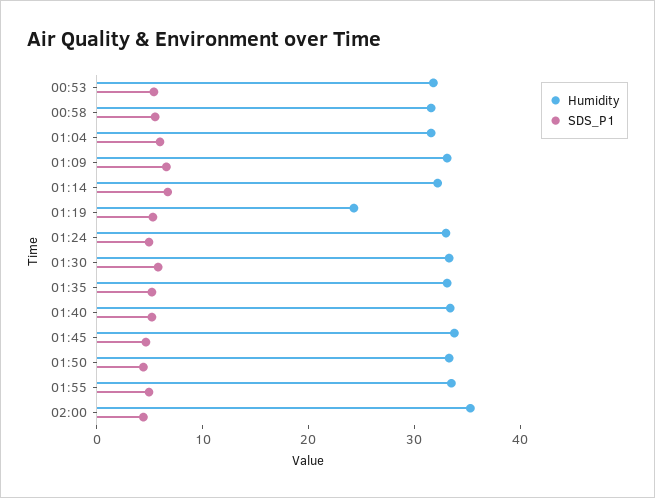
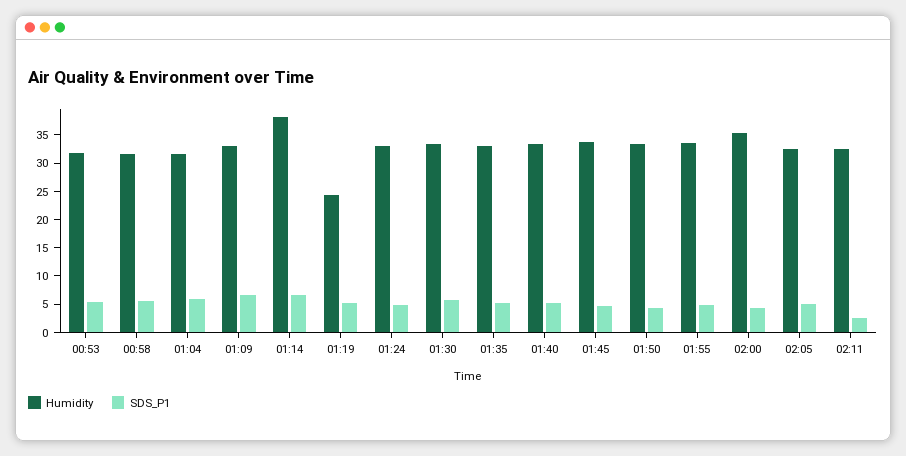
Humidity, 01:14: 32 -> 37.5
Humidity, 02:05: none -> 32.5
SDS_P1, 02:05: none -> 5
Humidity, 02:11: none -> 32.5
SDS_P1, 02:11: none -> 2.5

